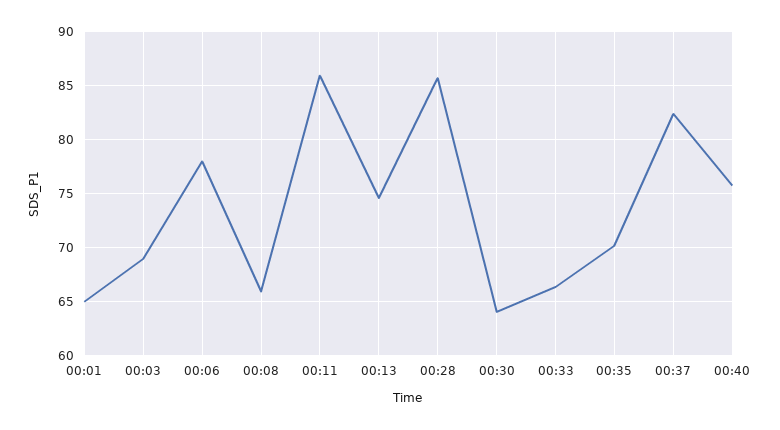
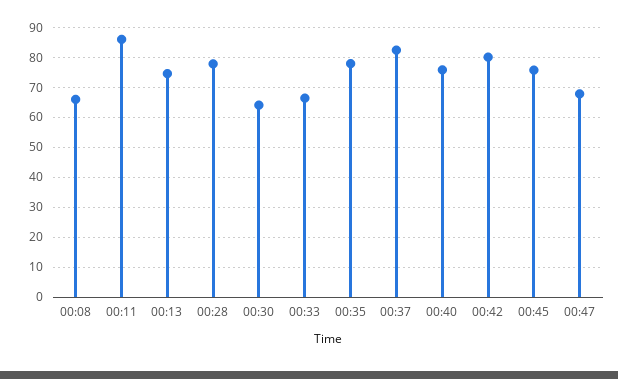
00:01: 65 -> none
00:03: 69 -> none
00:06: 78 -> none
00:28: 86 -> 77.5
00:35: 70 -> 77.5
00:42: none -> 80
00:45: none -> 75
00:47: none -> 67.5

